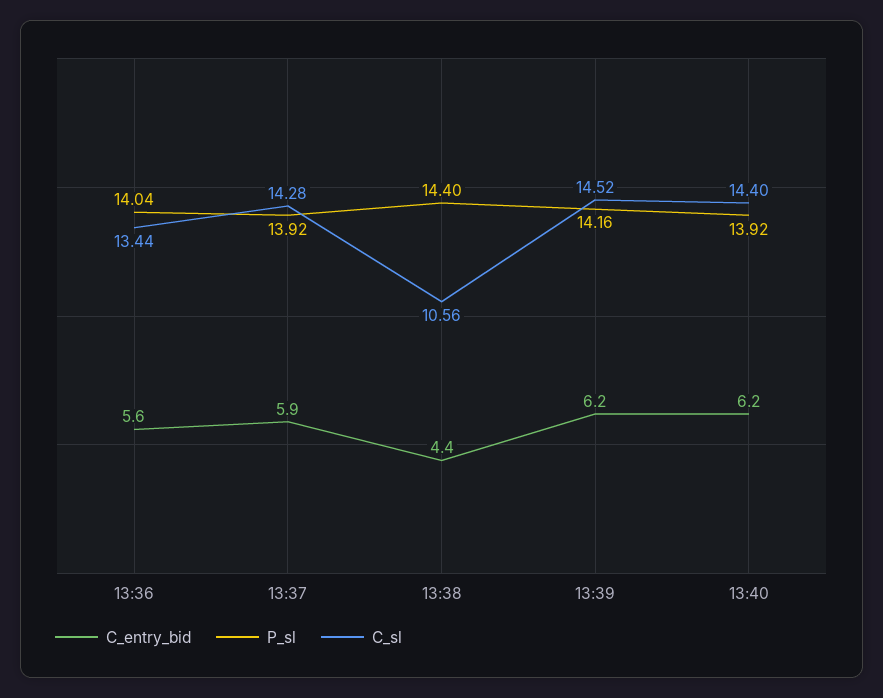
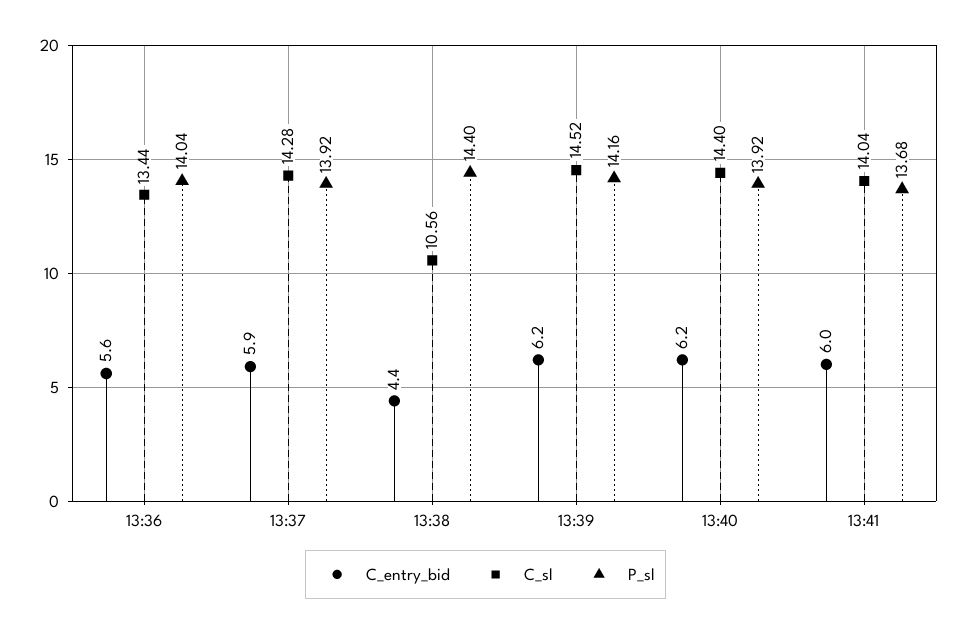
C_entry_bid, 13:41: none -> 6
C_sl, 13:41: none -> 14.04
P_sl, 13:41: none -> 13.68

